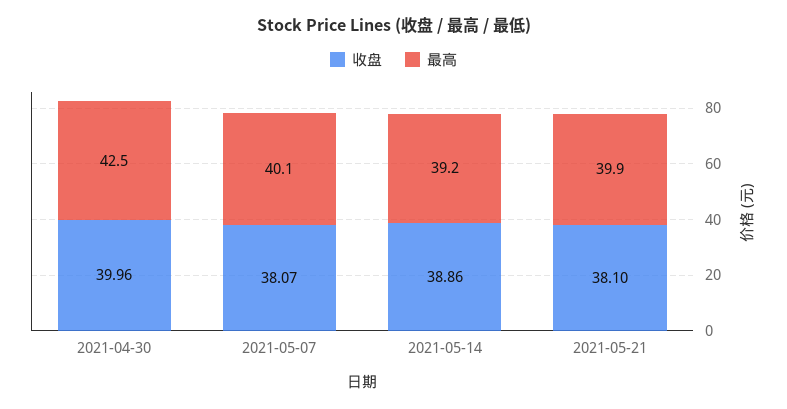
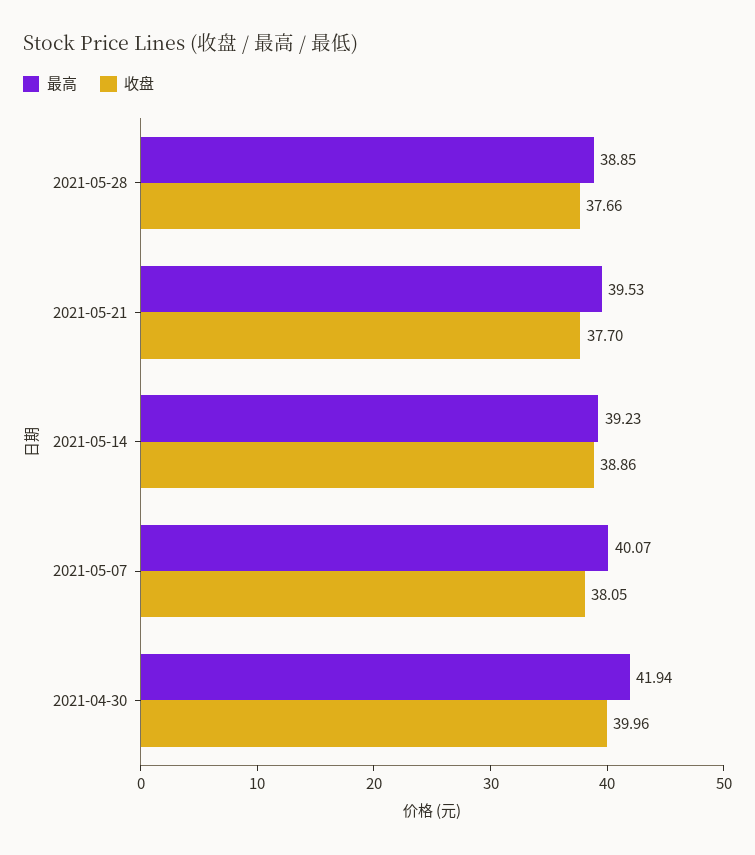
最高, 2021-04-30: 42.5 -> 41.94
收盘, 2021-05-07: 38.07 -> 38.05
收盘, 2021-05-21: 38.1 -> 37.7
最高, 2021-05-21: 39.9 -> 39.53
最高, 2021-05-28: none -> 38.85
收盘, 2021-05-28: none -> 37.66

